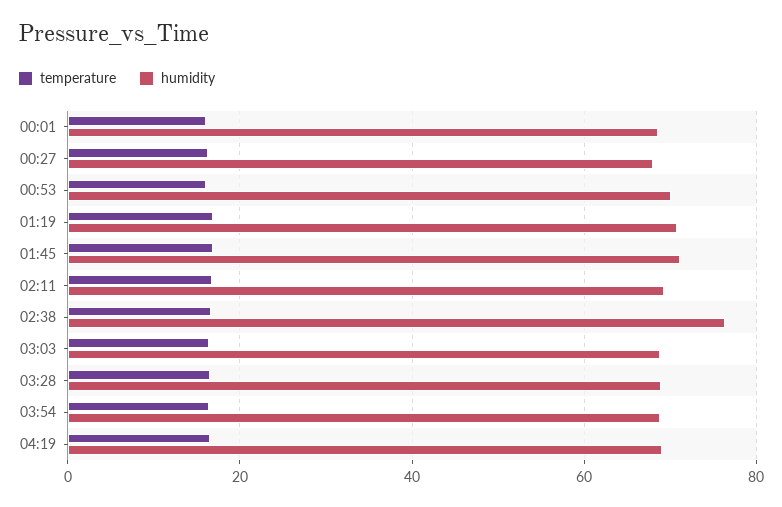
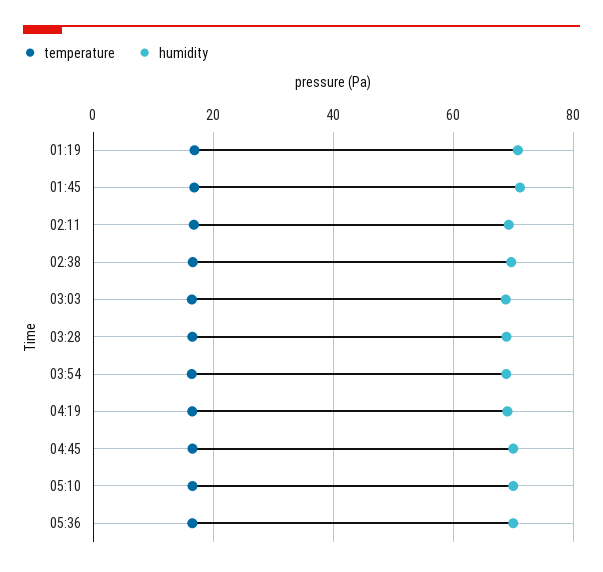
temperature, 00:01: 16 -> none
humidity, 00:01: 68 -> none
temperature, 00:27: 16 -> none
humidity, 00:27: 68 -> none
temperature, 00:53: 16 -> none
humidity, 00:53: 70 -> none
humidity, 02:38: 76 -> 70
temperature, 04:45: none -> 16
humidity, 04:45: none -> 70
temperature, 05:10: none -> 16
humidity, 05:10: none -> 70
temperature, 05:36: none -> 16
humidity, 05:36: none -> 70

